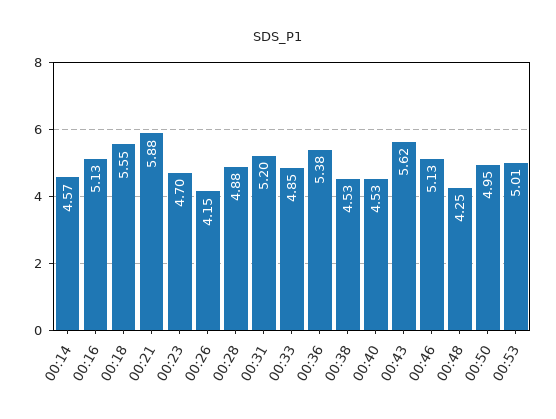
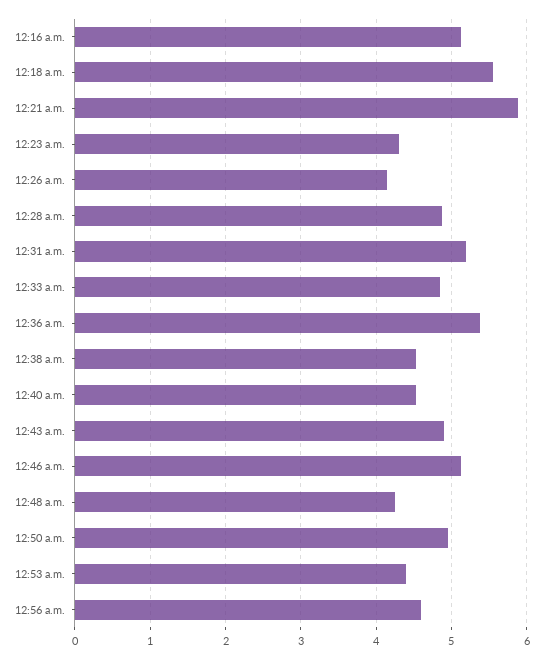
00:14: 4.57 -> none
00:23: 4.7 -> 4.3
00:43: 5.62 -> 4.9
00:53: 5.01 -> 4.4
12:56 a.m.: none -> 4.6

